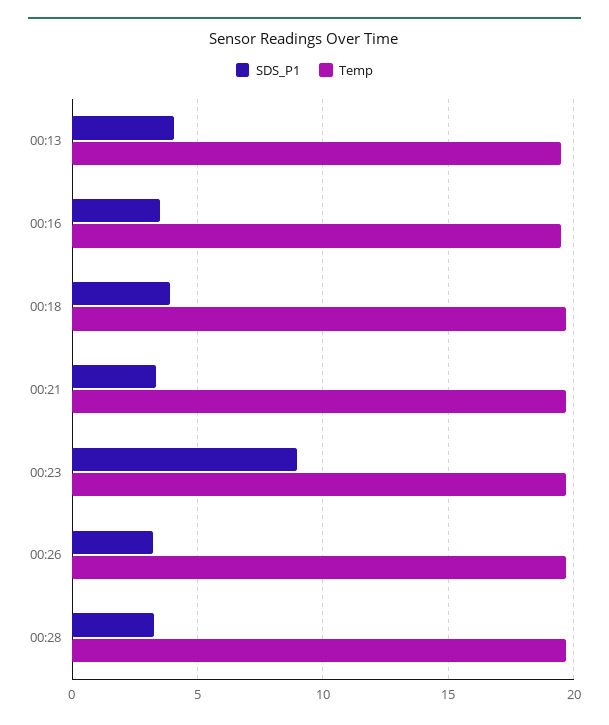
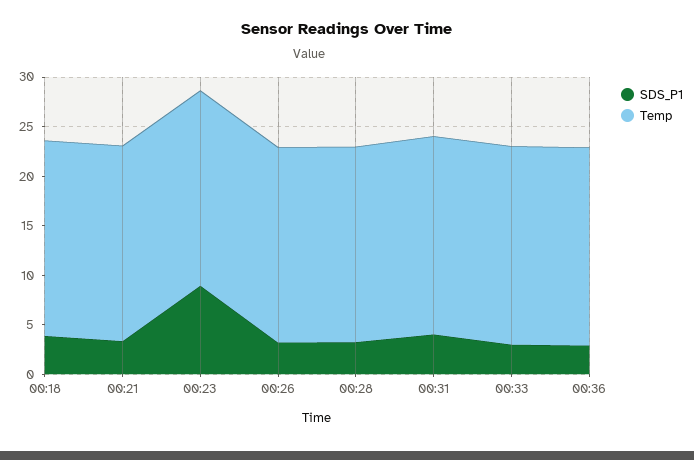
SDS_P1, 00:13: 4 -> none
Temp, 00:13: 19.5 -> none
SDS_P1, 00:16: 3.5 -> none
Temp, 00:16: 19.5 -> none
SDS_P1, 00:31: none -> 4
Temp, 00:31: none -> 20
SDS_P1, 00:33: none -> 3
Temp, 00:33: none -> 20
SDS_P1, 00:36: none -> 3
Temp, 00:36: none -> 20

